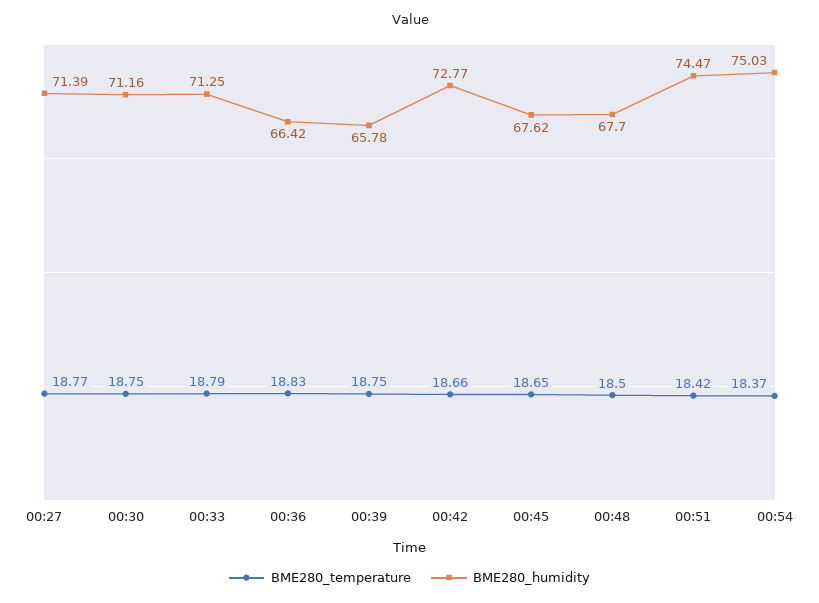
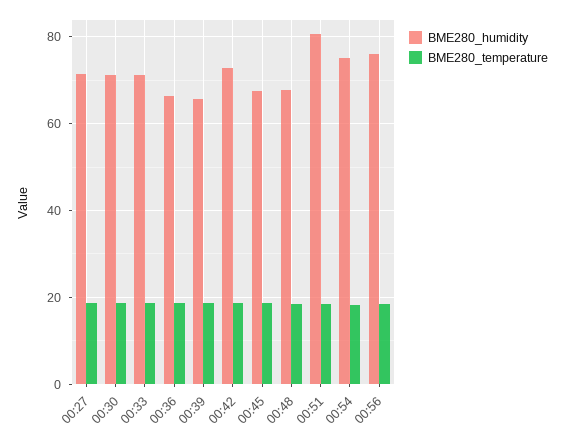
BME280_humidity, 00:51: 74.47 -> 80
BME280_humidity, 00:56: none -> 76
BME280_temperature, 00:56: none -> 18

